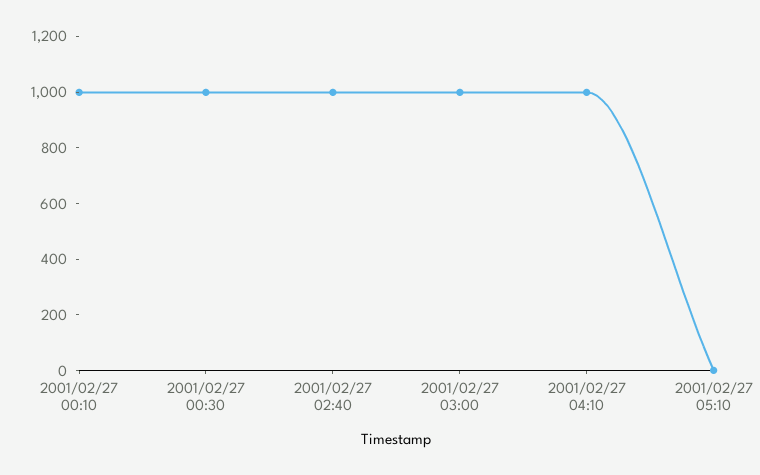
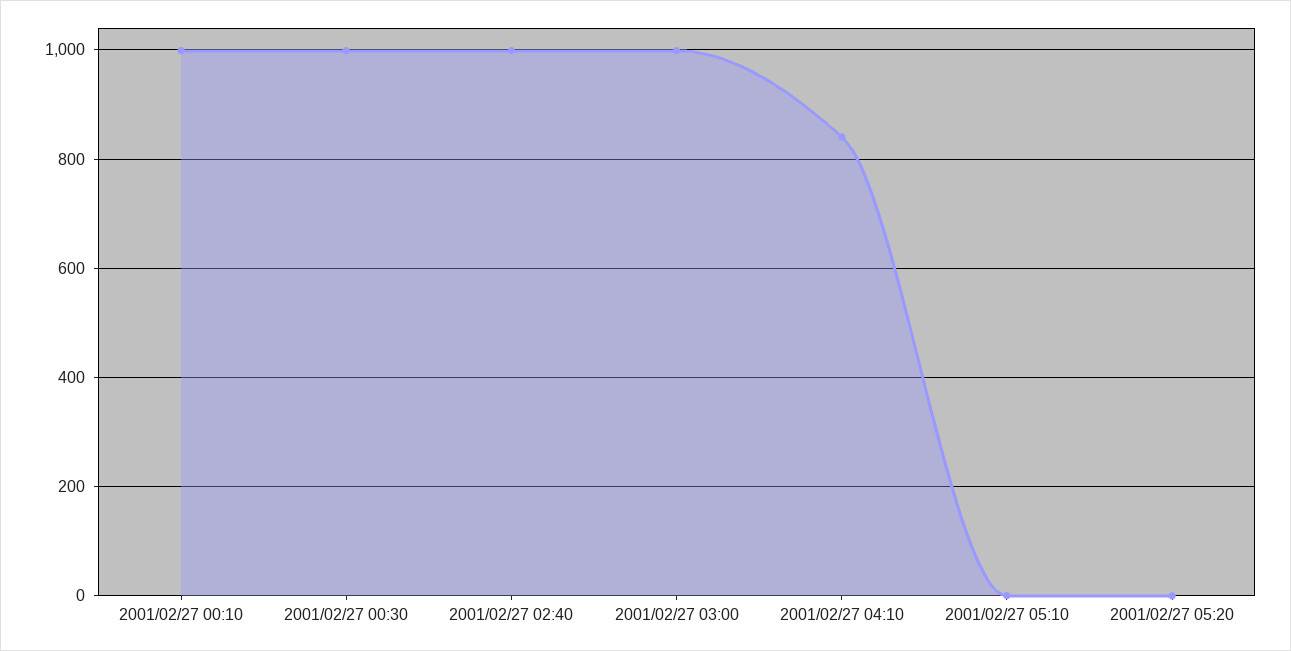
2001/02/27 04:10: 1000 -> 840
2001/02/27 05:20: none -> 0

